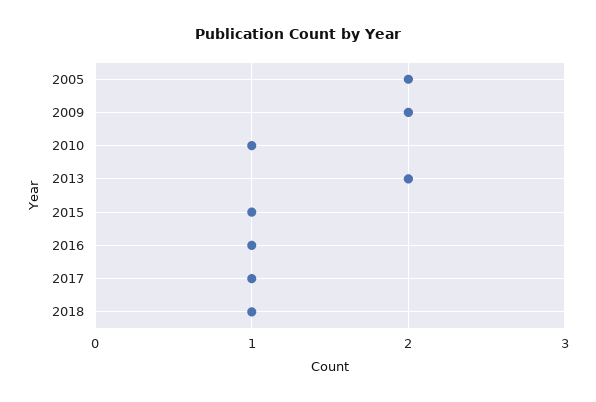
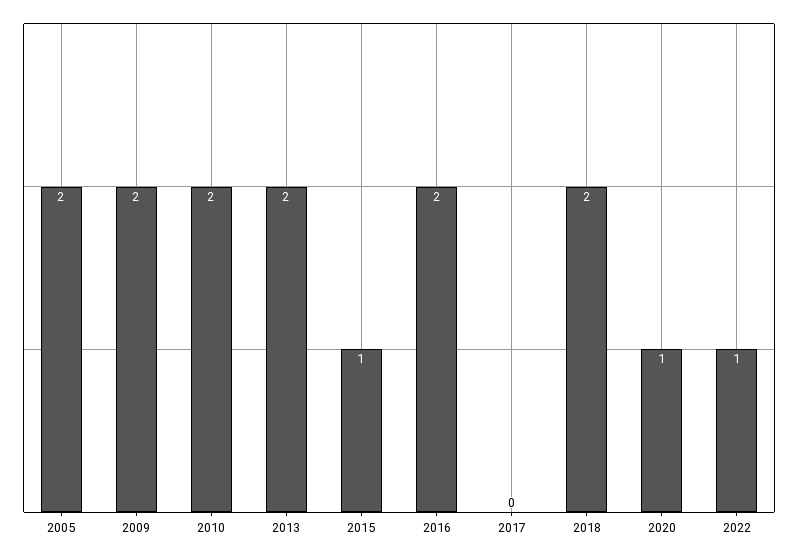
2010: 1 -> 2
2016: 1 -> 2
2017: 1 -> 0
2018: 1 -> 2
2020: none -> 1
2022: none -> 1

